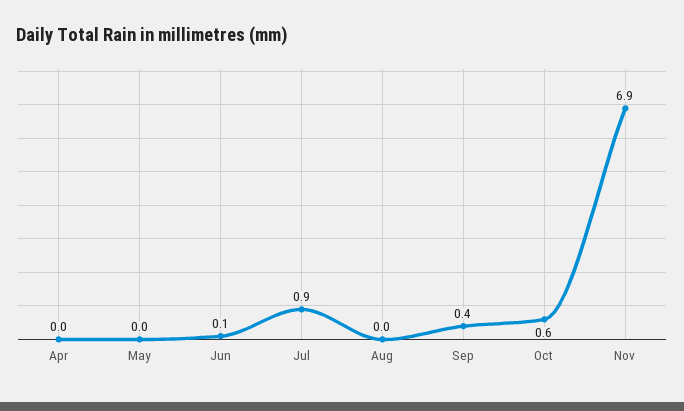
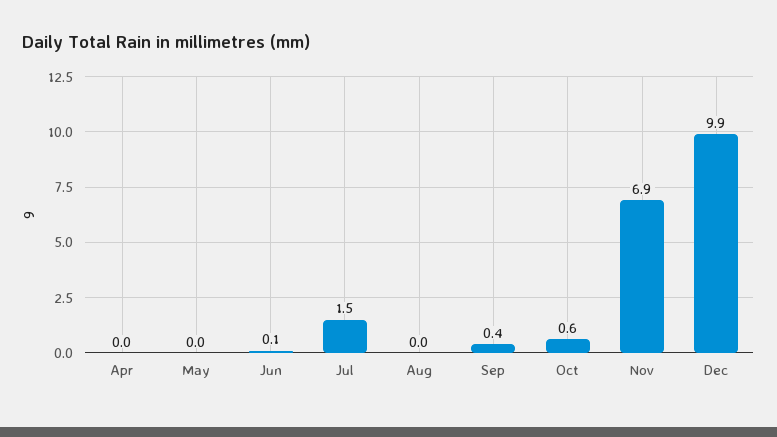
Jul: 0.9 -> 1.5
Dec: none -> 9.9

